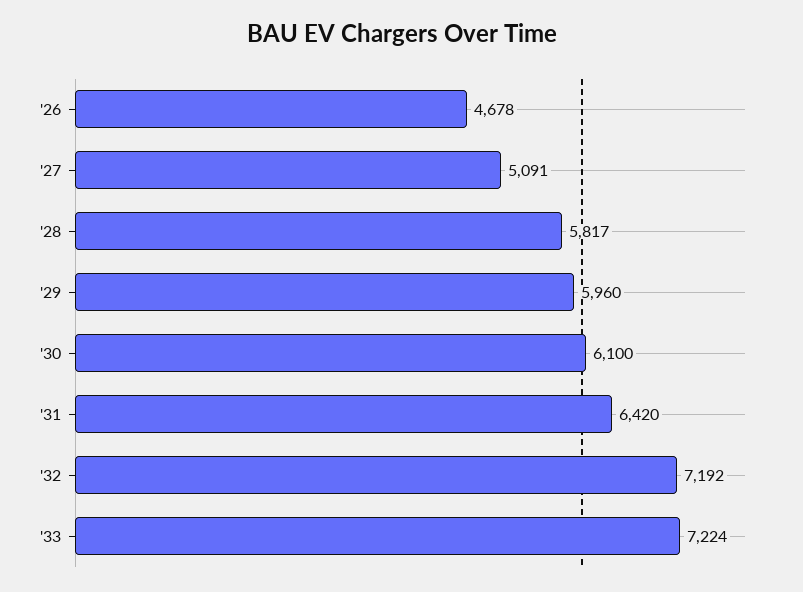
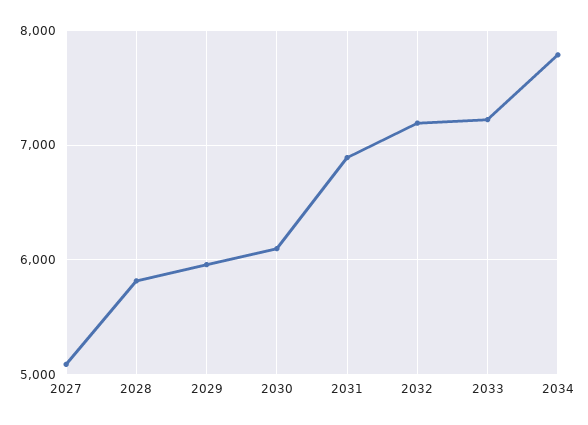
'26: 4678 -> none
'31: 6420 -> 6900
2034: none -> 7800

